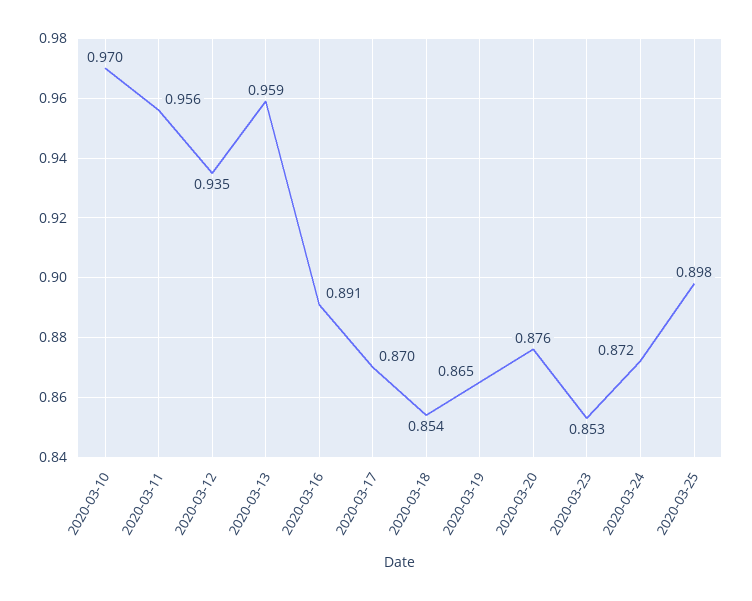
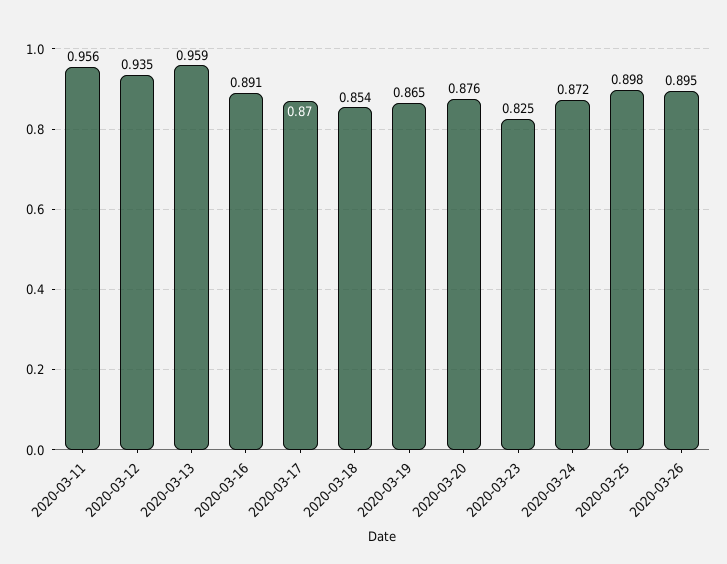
2020-03-10: 0.97 -> none
2020-03-23: 0.853 -> 0.825
2020-03-26: none -> 0.895

